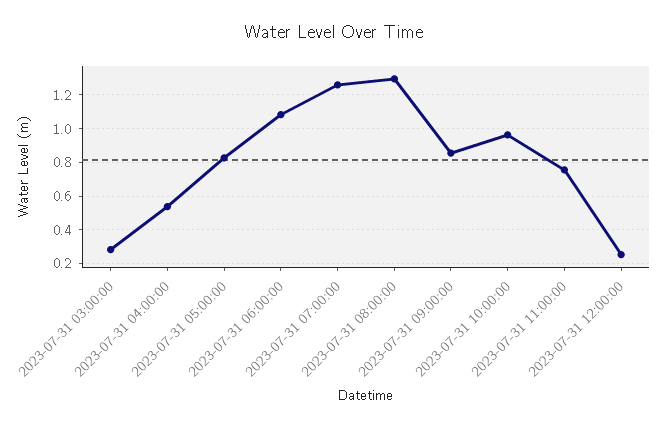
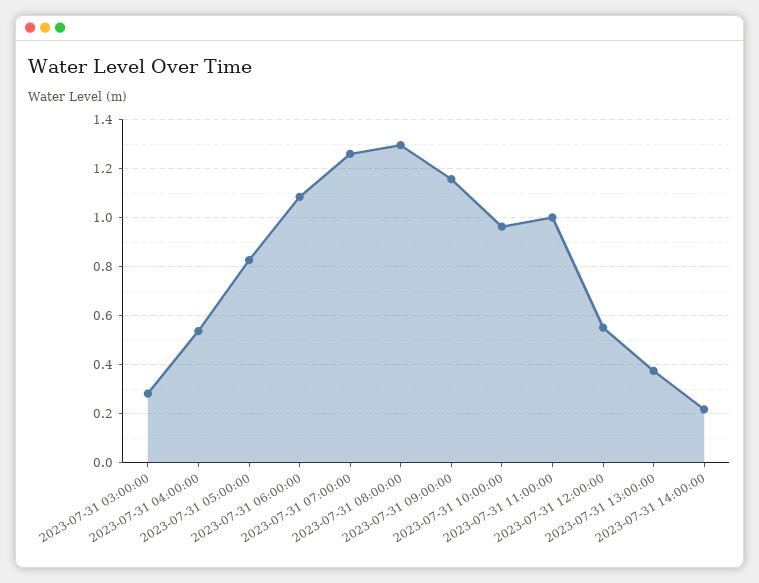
2023-07-31 09:00:00: 0.85 -> 1.15
2023-07-31 11:00:00: 0.75 -> 1
2023-07-31 12:00:00: 0.25 -> 0.55
2023-07-31 13:00:00: none -> 0.375
2023-07-31 14:00:00: none -> 0.225

